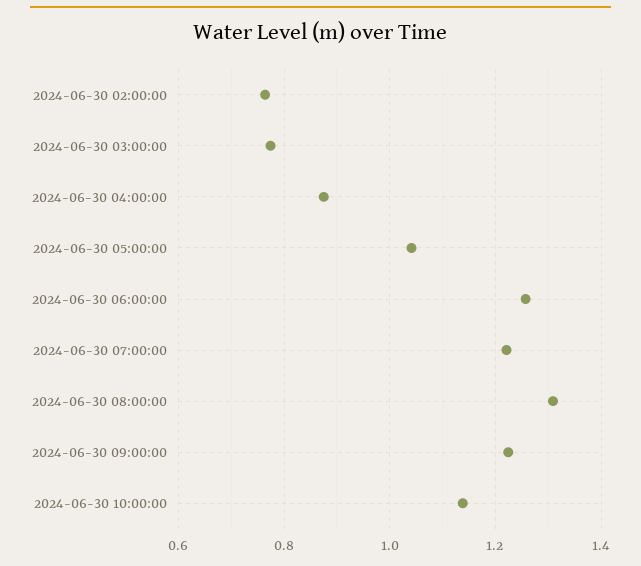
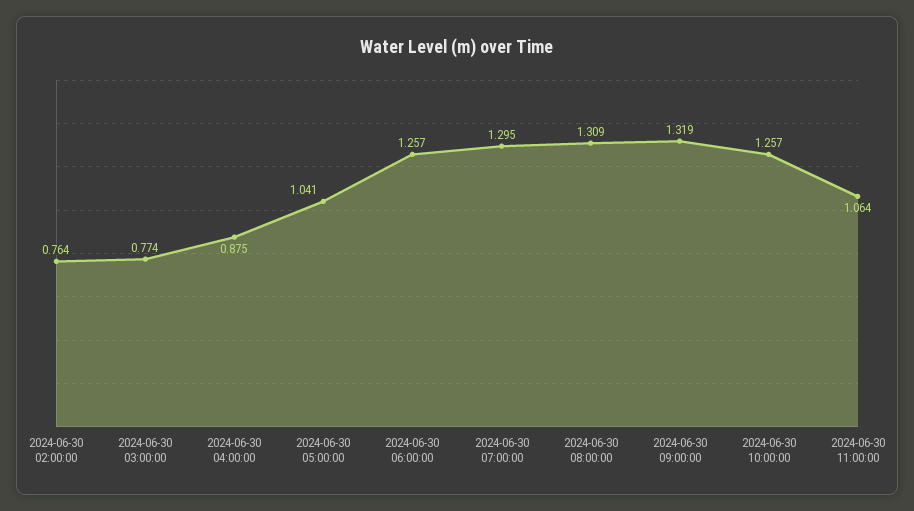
2024-06-30 07:00:00: 1.22 -> 1.295
2024-06-30 09:00:00: 1.22 -> 1.319
2024-06-30 10:00:00: 1.14 -> 1.257
2024-06-30 11:00:00: none -> 1.064

